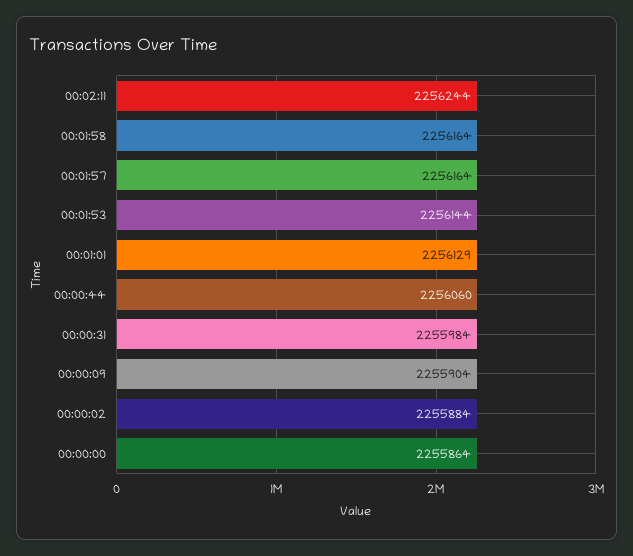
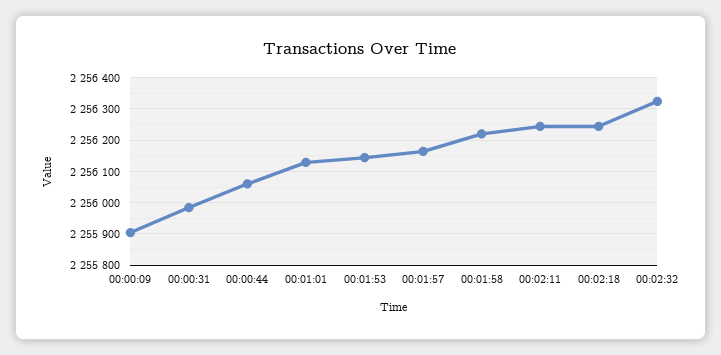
00:01:58: 2256164 -> 2256220
00:00:02: 2255884 -> none
00:00:00: 2255864 -> none
00:02:18: none -> 2256240
00:02:32: none -> 2256320

